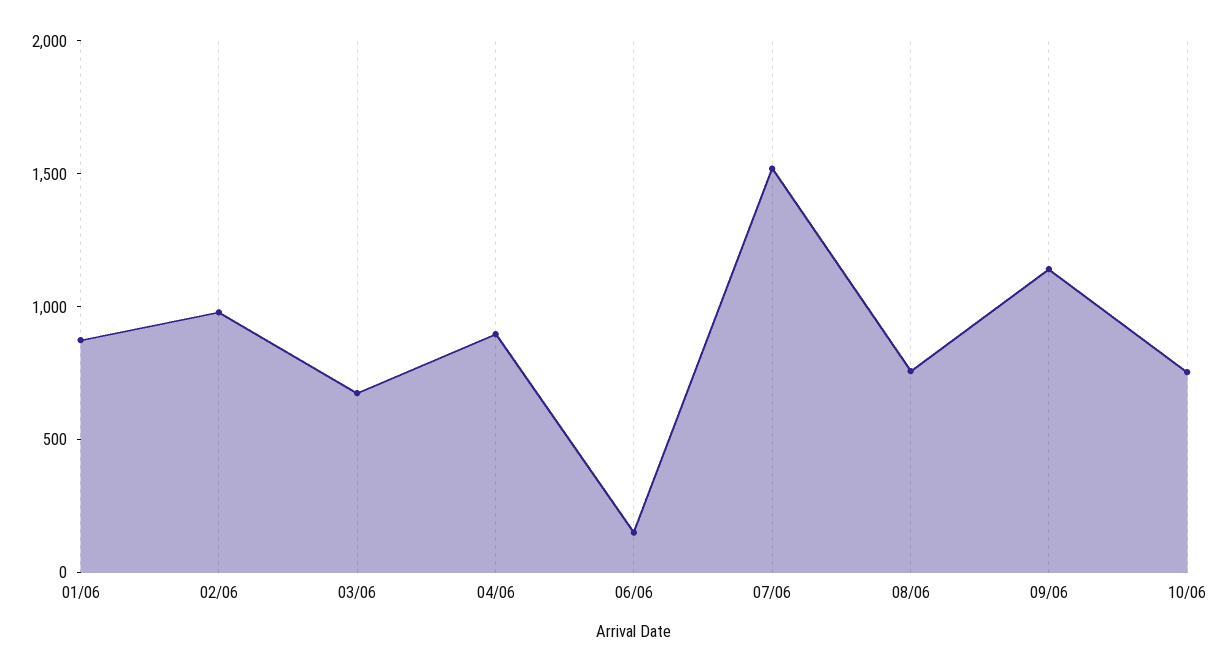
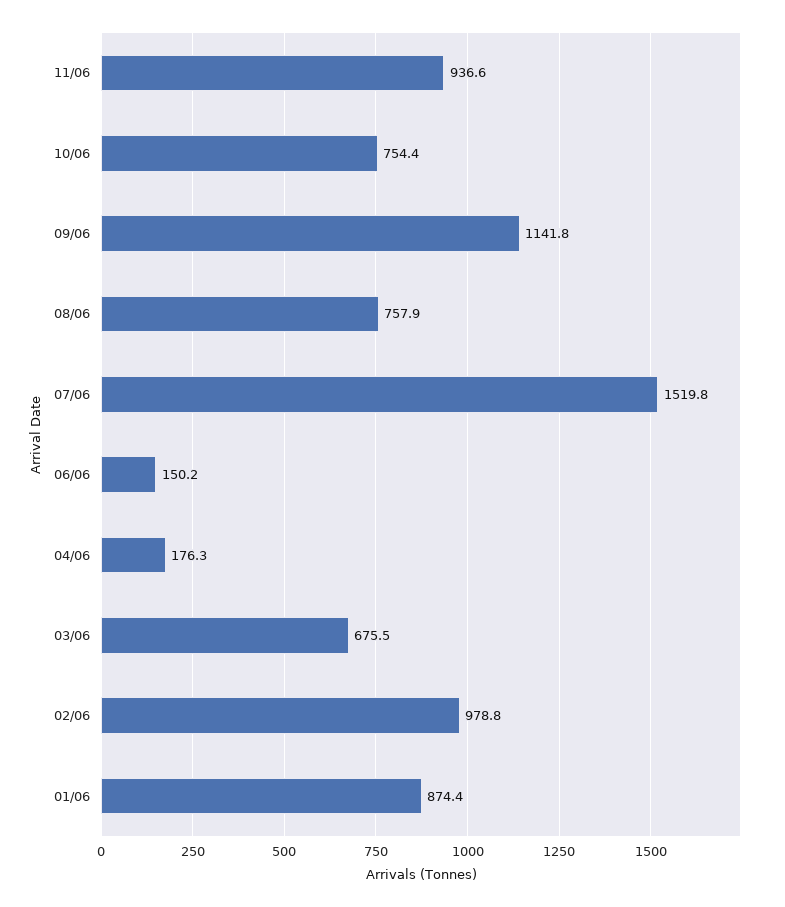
04/06: 900 -> 176.3
11/06: none -> 936.6

